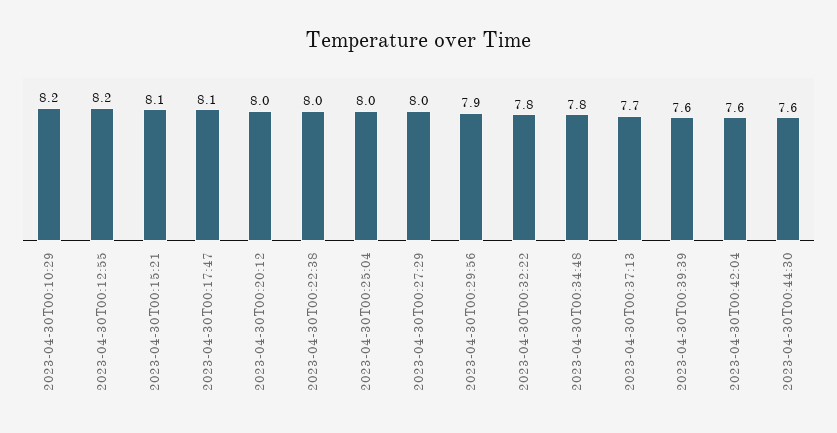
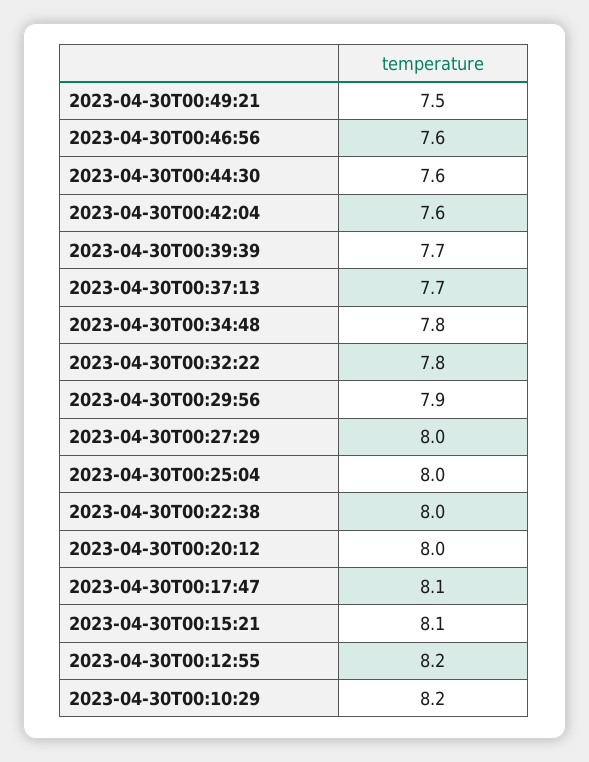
2023-04-30T00:39:39: 7.6 -> 7.7
2023-04-30T00:49:21: none -> 7.5
2023-04-30T00:46:56: none -> 7.6

